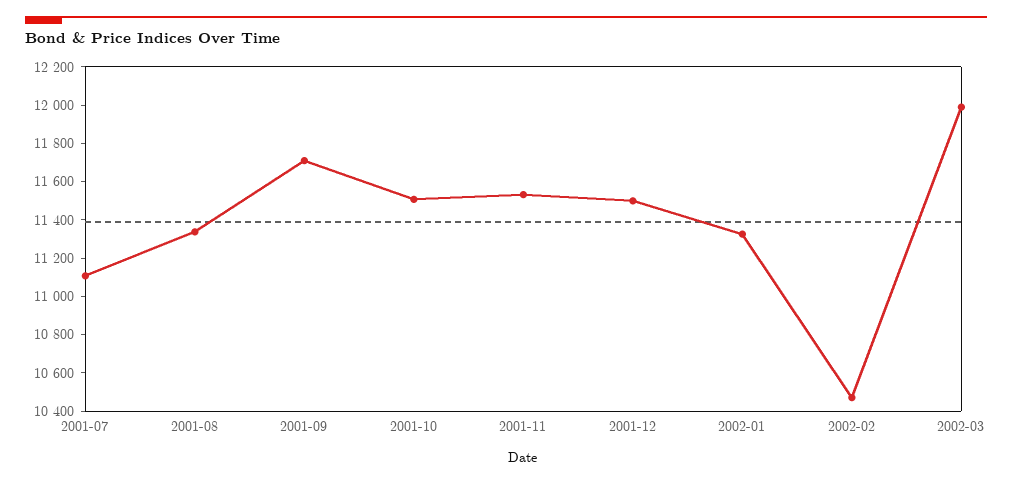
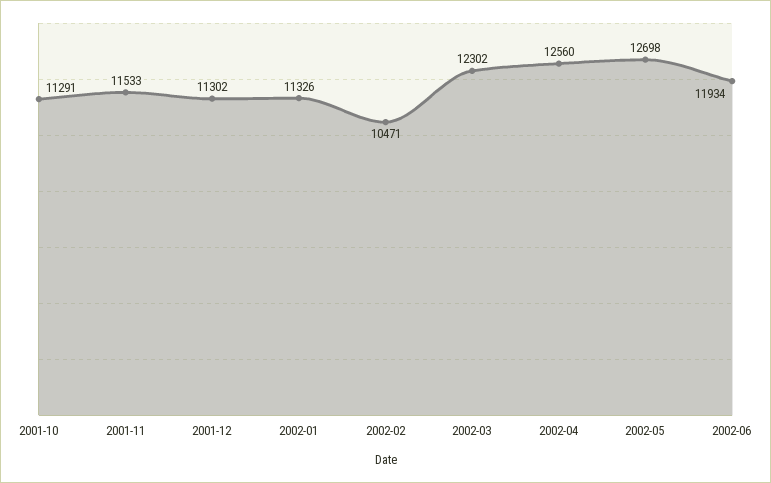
2001-07: 11100 -> none
2001-08: 11350 -> none
2001-09: 11700 -> none
2001-10: 11500 -> 11291
2001-12: 11500 -> 11302
2002-03: 12000 -> 12302
2002-04: none -> 12560
2002-05: none -> 12698
2002-06: none -> 11934

